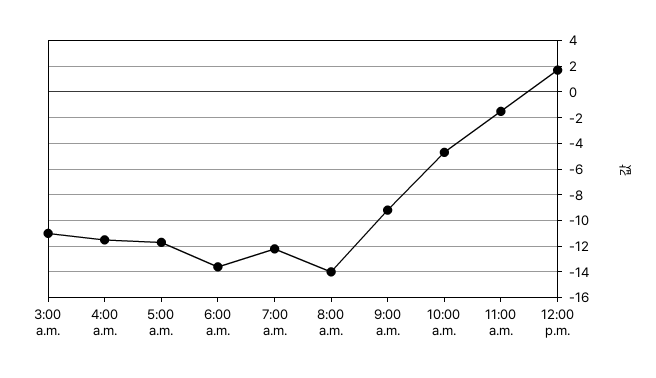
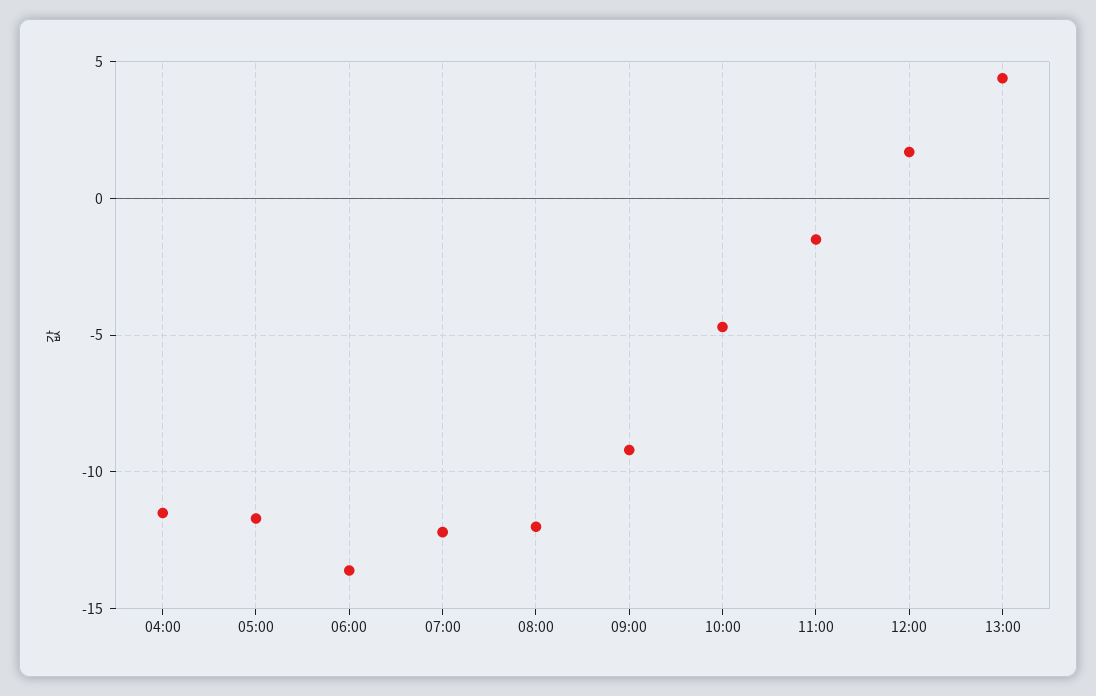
3:00 a.m.: -11 -> none
8:00 a.m.: -14 -> -12
13:00: none -> 4.5

